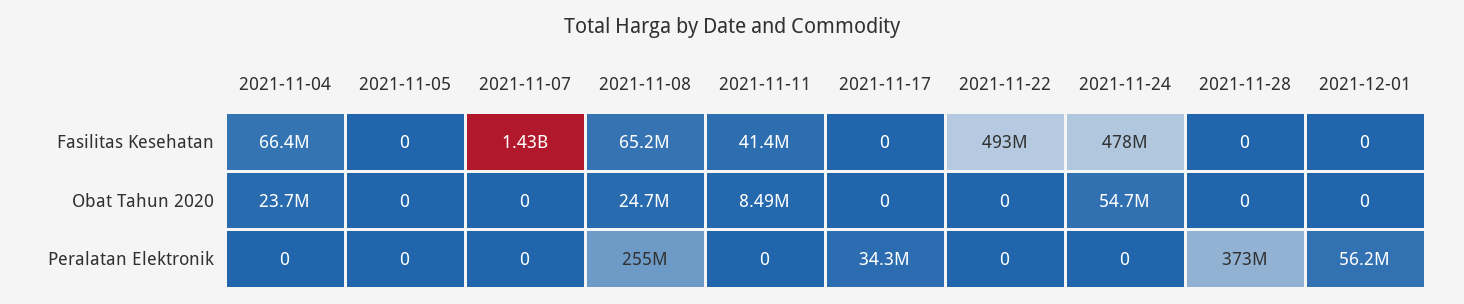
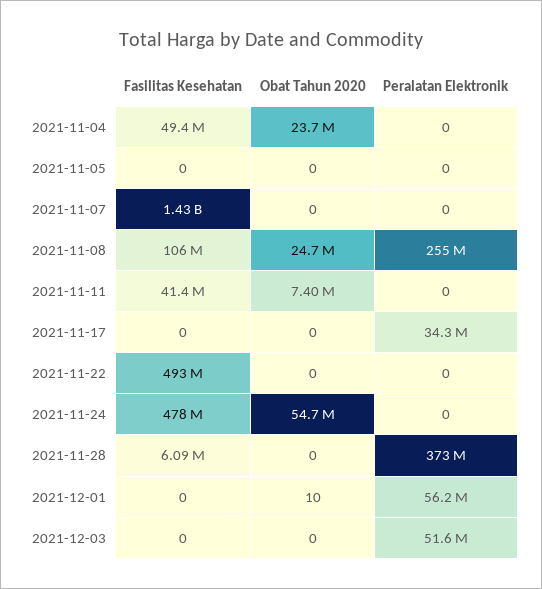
2021-11-04, Fasilitas Kesehatan: 66400000 -> 49400000
2021-11-08, Fasilitas Kesehatan: 65200000 -> 106000000
2021-11-28, Fasilitas Kesehatan: 0 -> 6090000
2021-11-11, Obat Tahun 2020: 8490000 -> 7400000
2021-12-01, Obat Tahun 2020: 0 -> 10
2021-12-03, Fasilitas Kesehatan: none -> 0
2021-12-03, Obat Tahun 2020: none -> 0
2021-12-03, Peralatan Elektronik: none -> 51600000

